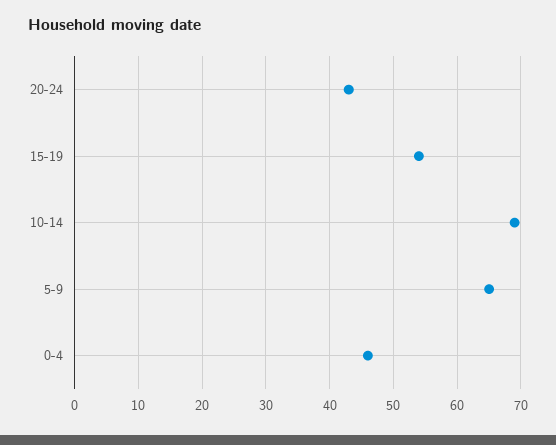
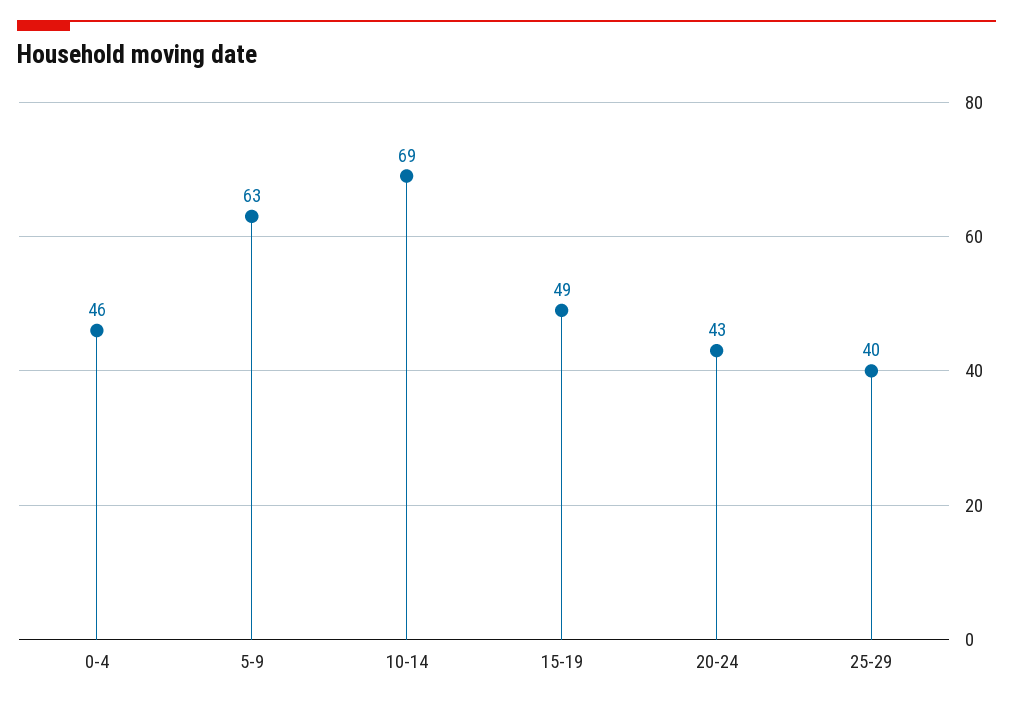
15-19: 54 -> 49
5-9: 65 -> 63
25-29: none -> 40

